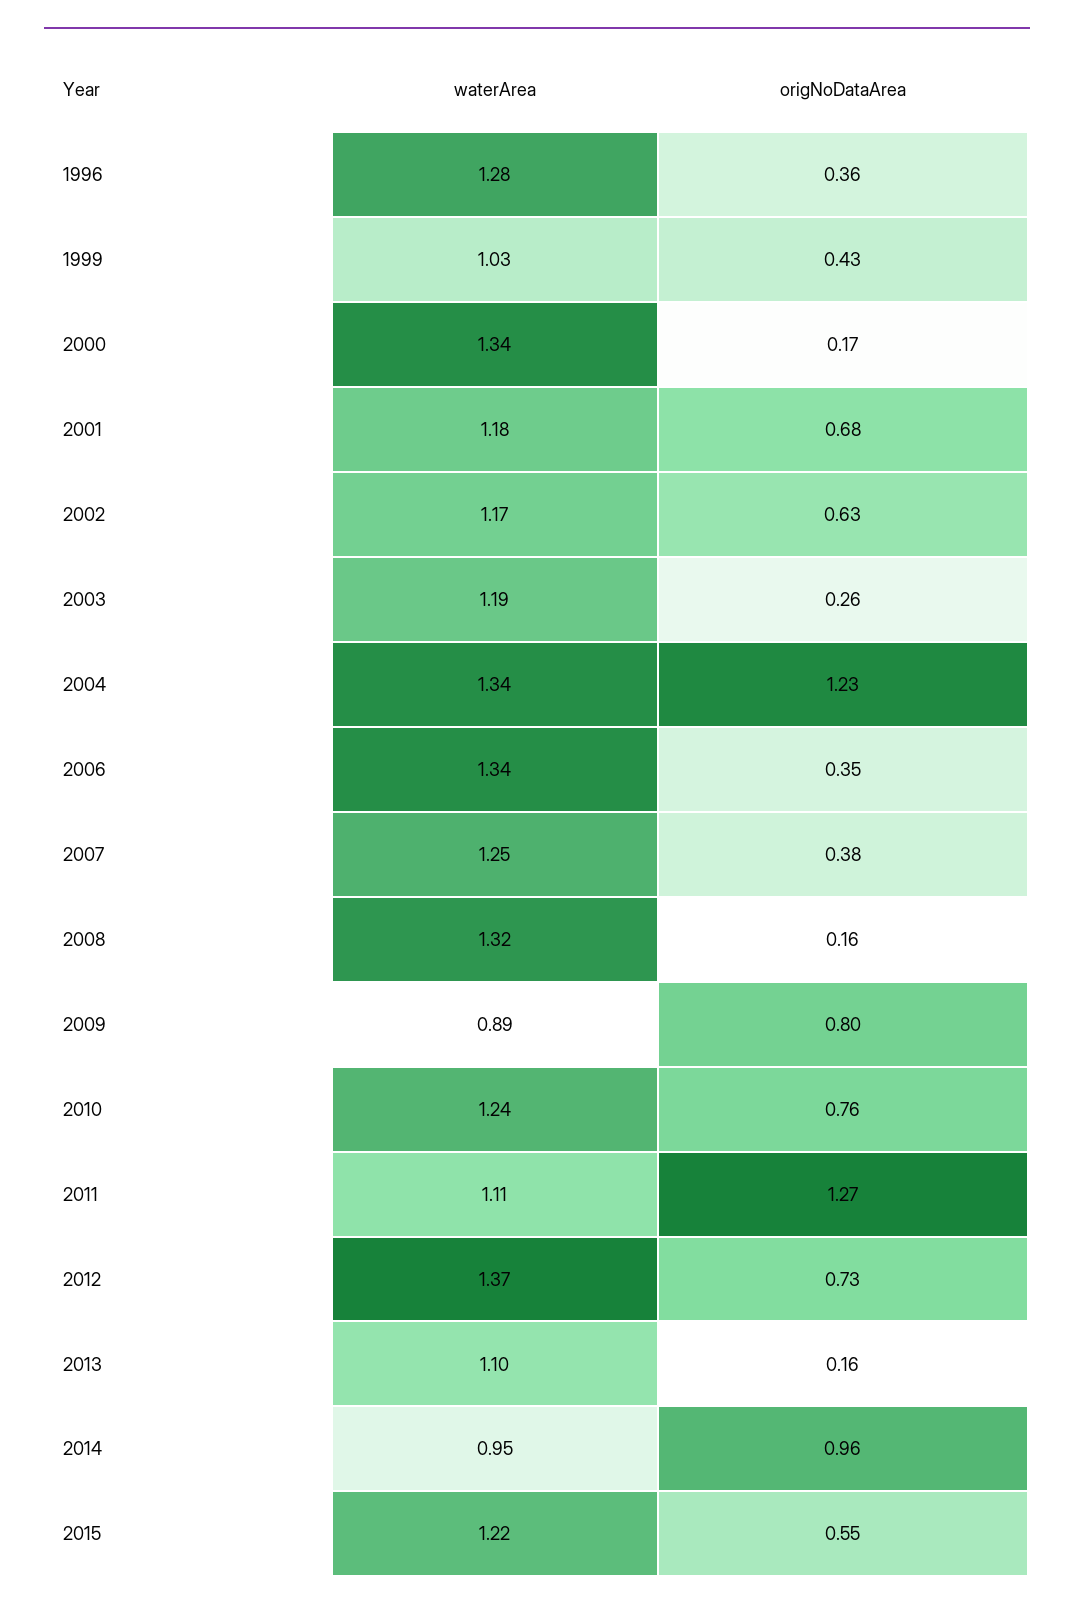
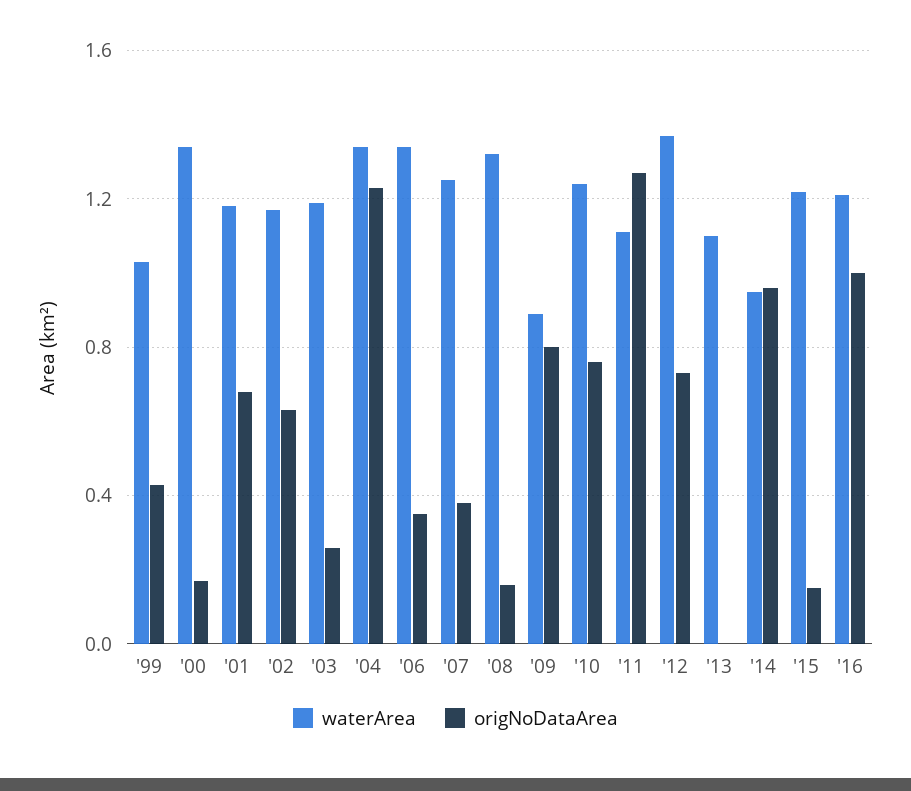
waterArea, 1996: 1.28 -> none
origNoDataArea, 1996: 0.36 -> none
origNoDataArea, 2013: 0.16 -> 0
origNoDataArea, 2015: 0.55 -> 0.15
waterArea, '16: none -> 1.2
origNoDataArea, '16: none -> 1

